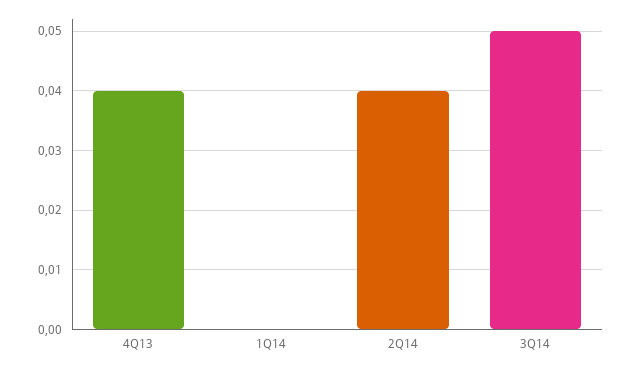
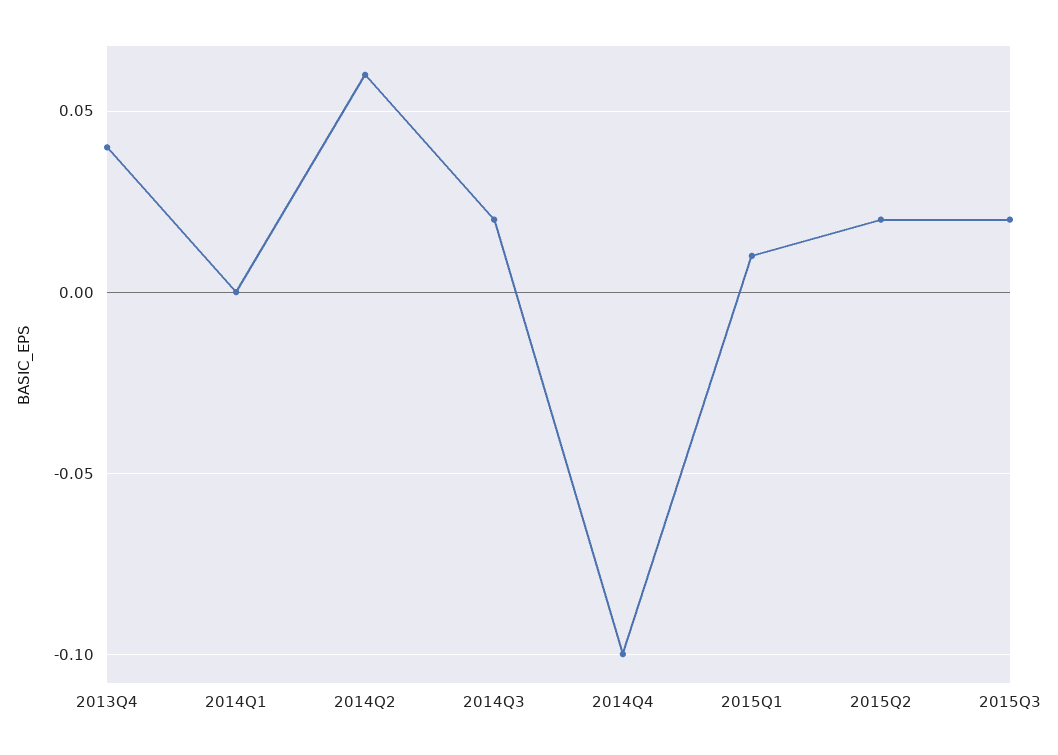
2Q14: 0.04 -> 0.06
3Q14: 0.05 -> 0.02
2014Q4: none -> -0.1
2015Q1: none -> 0.01
2015Q2: none -> 0.02
2015Q3: none -> 0.02

